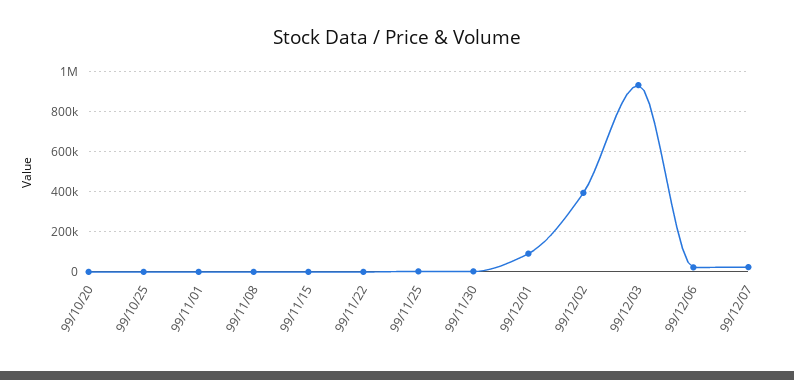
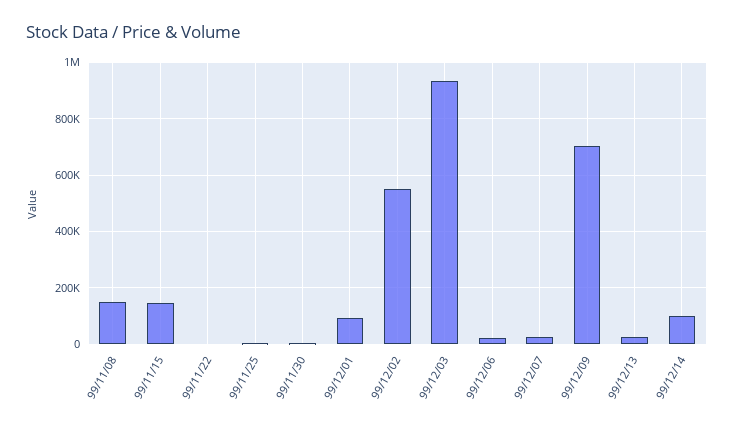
99/10/20: 0 -> none
99/10/25: 0 -> none
99/11/01: 0 -> none
99/11/08: 0 -> 150000
99/11/15: 0 -> 150000
99/12/02: 400000 -> 550000
99/12/09: none -> 700000
99/12/13: none -> 25000
99/12/14: none -> 100000

